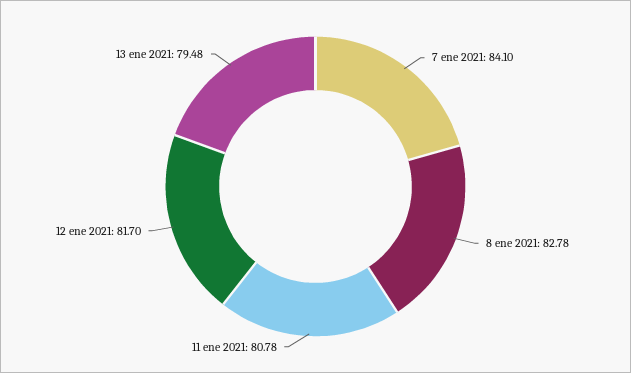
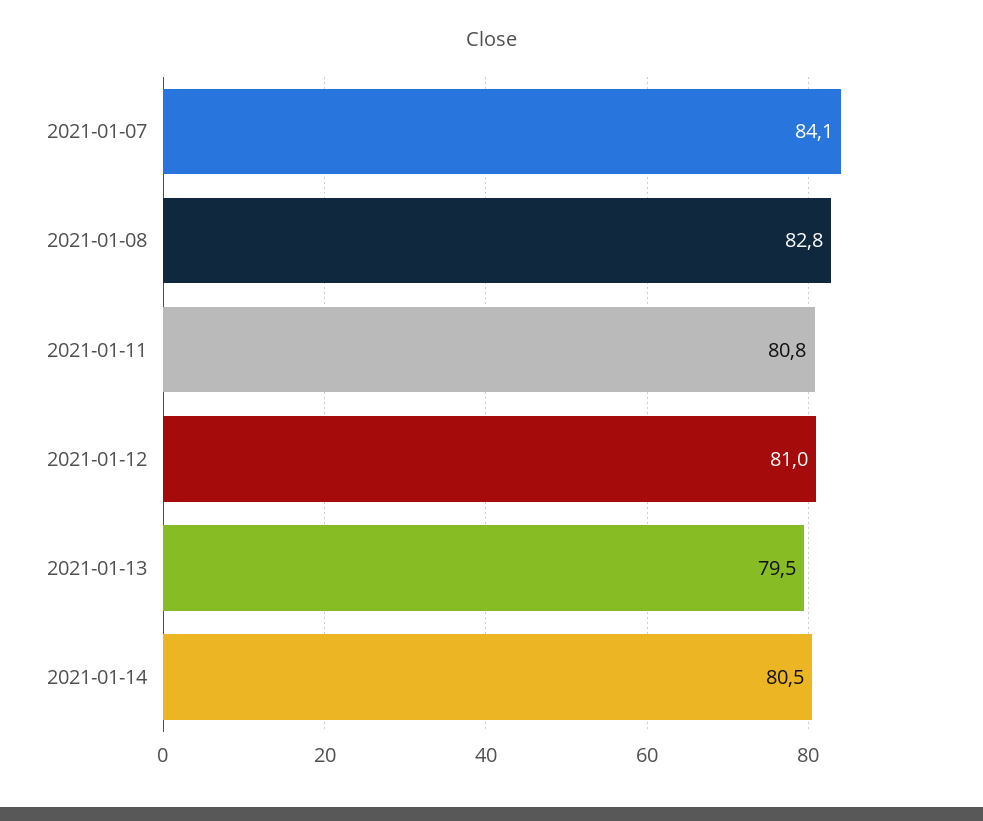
12 ene 2021: 81.7 -> 81
2021-01-14: none -> 80.5

